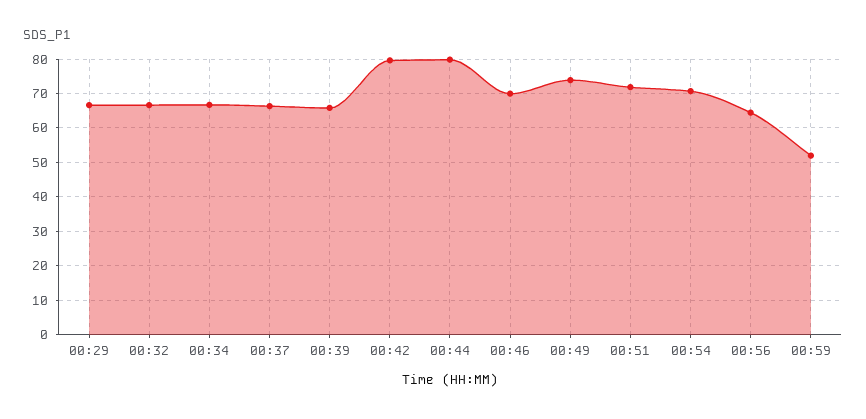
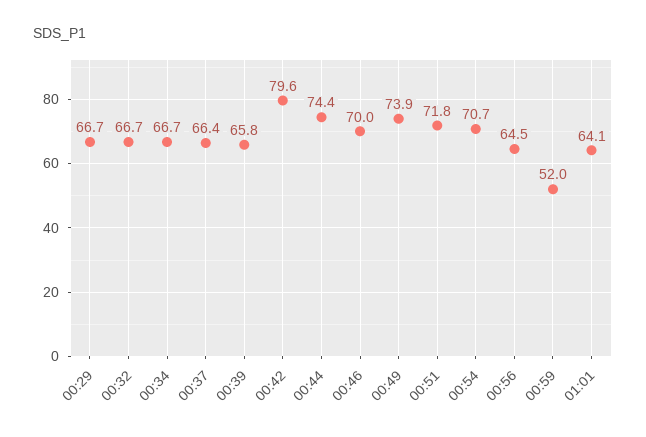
00:44: 80 -> 74.4
01:01: none -> 64.1

